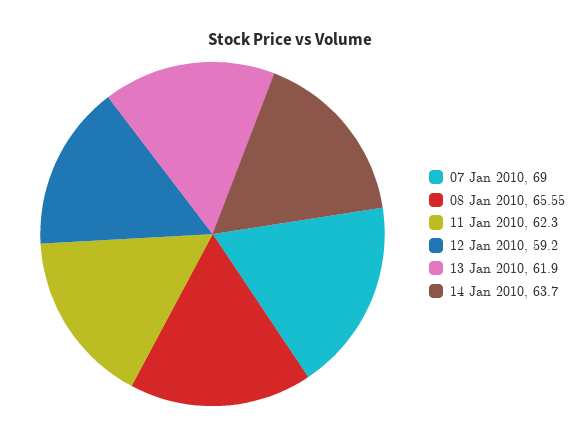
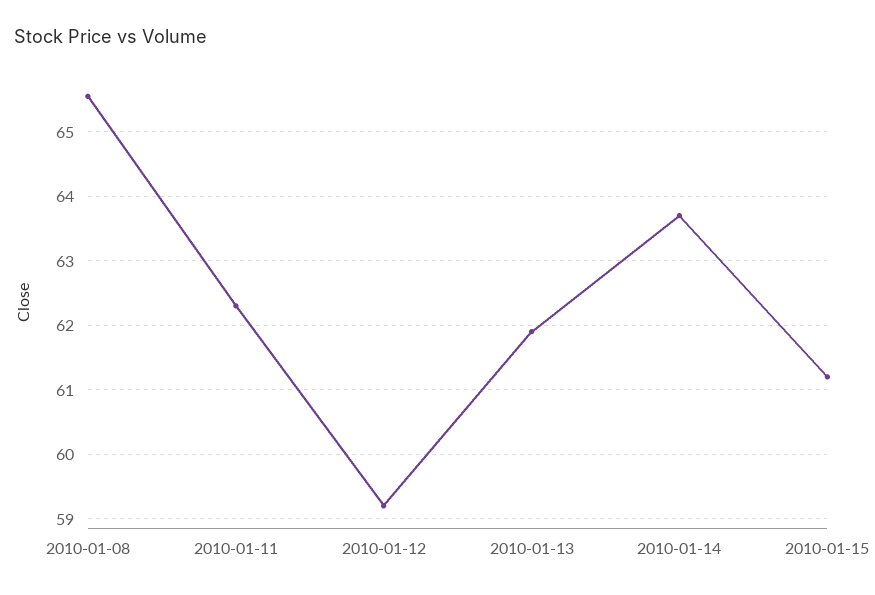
07 Jan 2010: 69 -> none
2010-01-15: none -> 61.2

